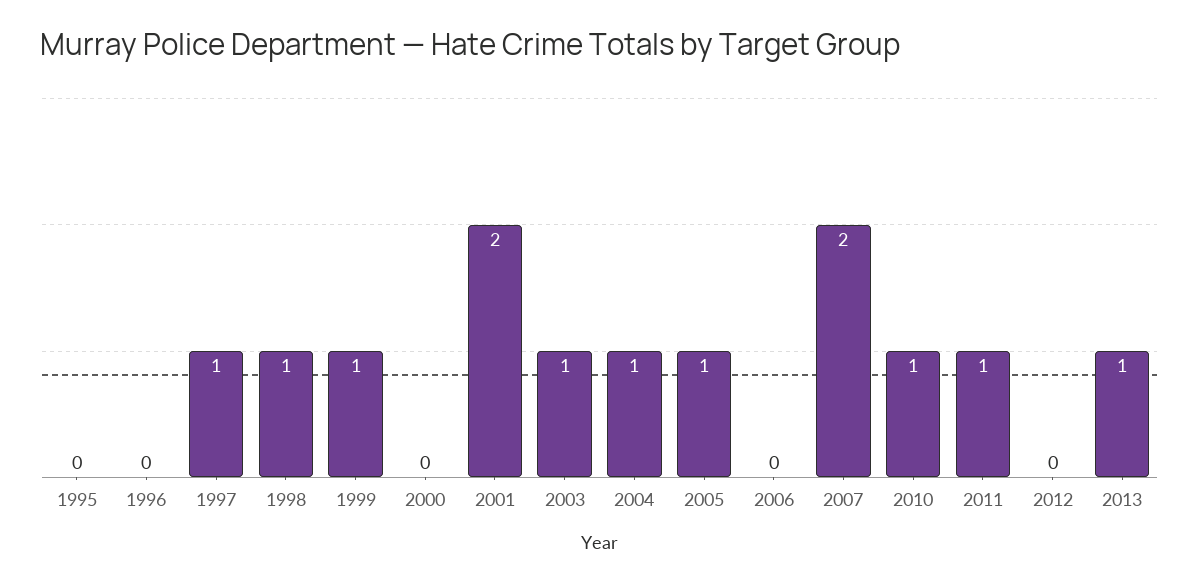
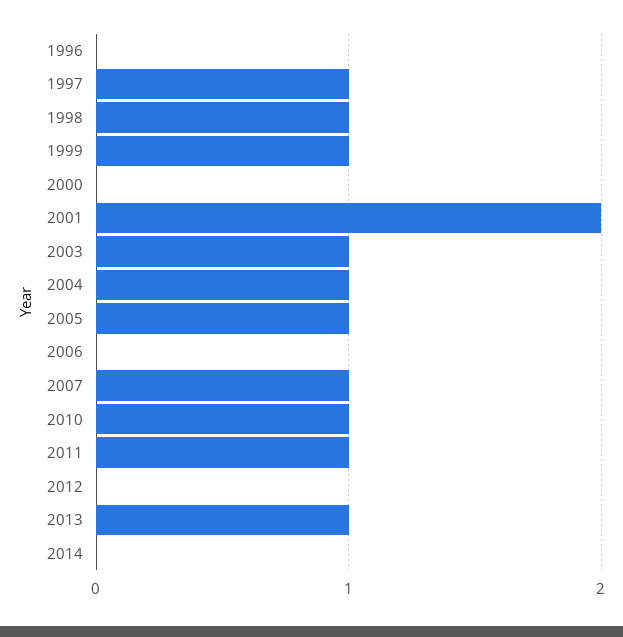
1995: 0 -> none
2007: 2 -> 1
2014: none -> 0

